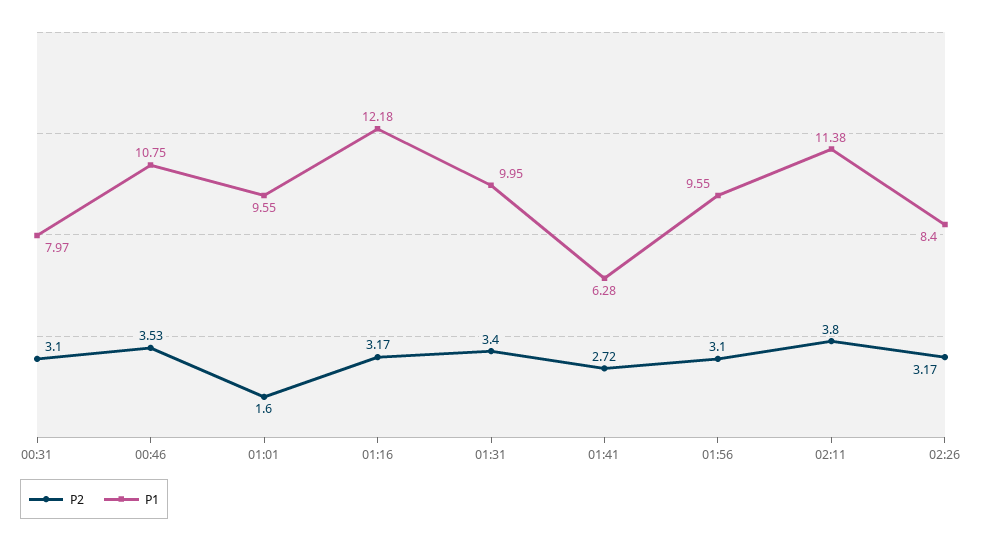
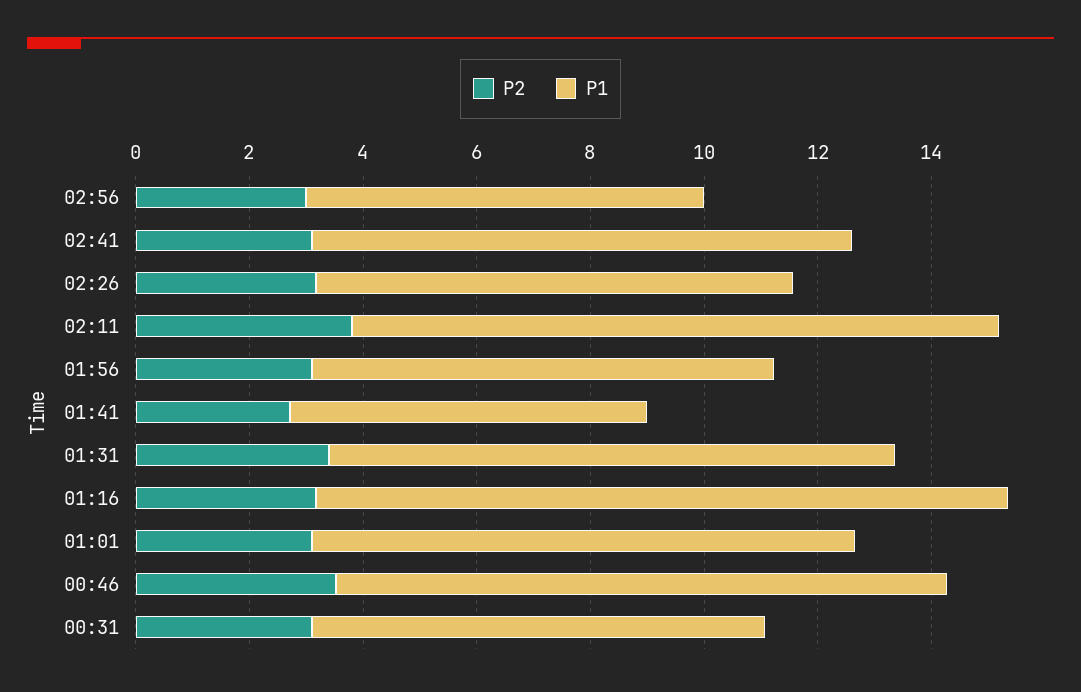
P2, 01:01: 1.6 -> 3
P1, 01:56: 9.55 -> 8
P2, 02:56: none -> 3
P1, 02:56: none -> 7
P2, 02:41: none -> 3
P1, 02:41: none -> 9.5

